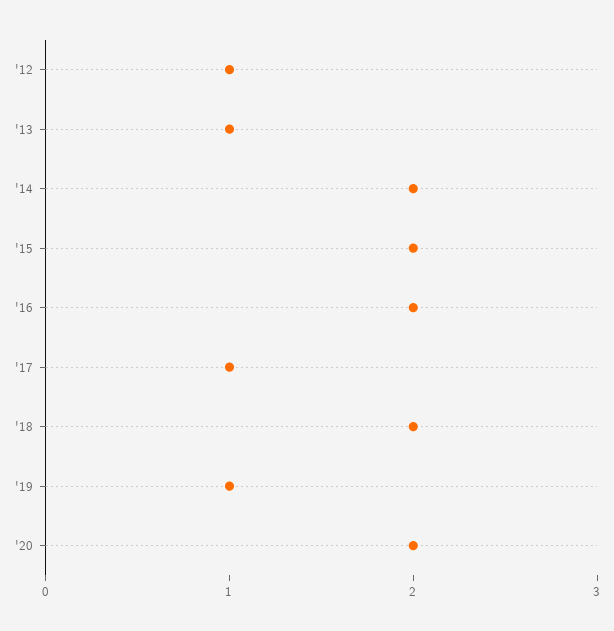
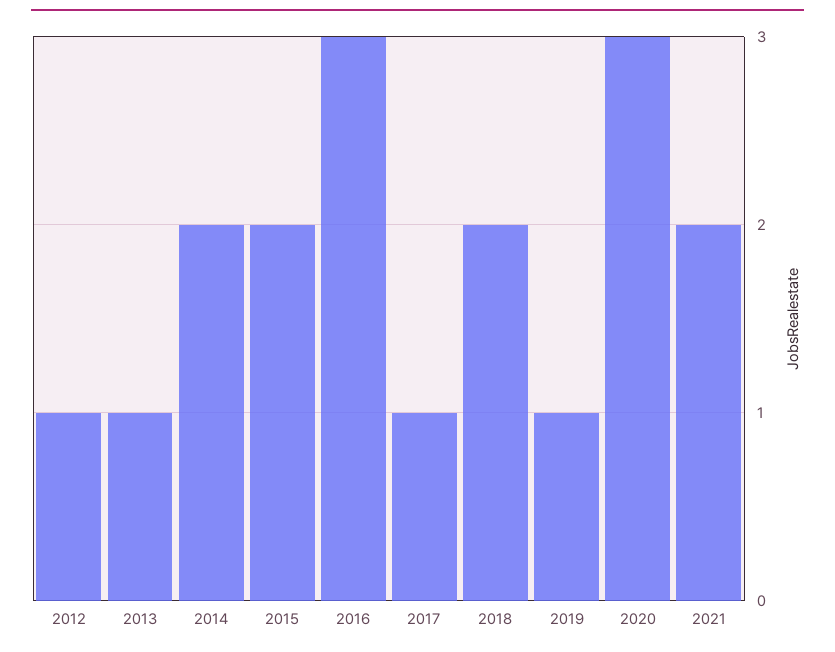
'16: 2 -> 3
'20: 2 -> 3
2021: none -> 2

